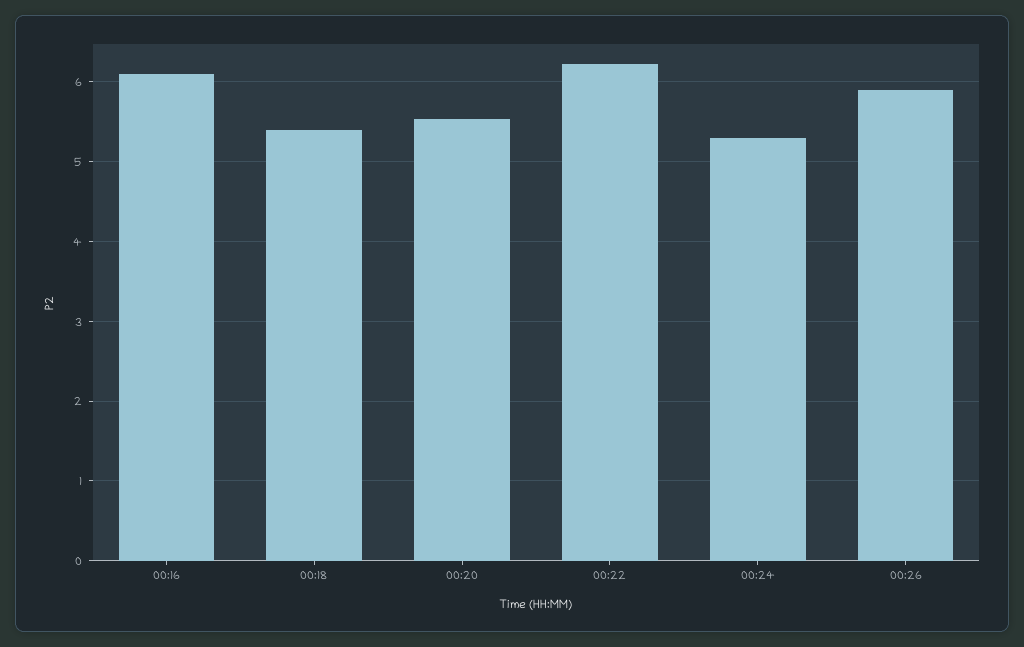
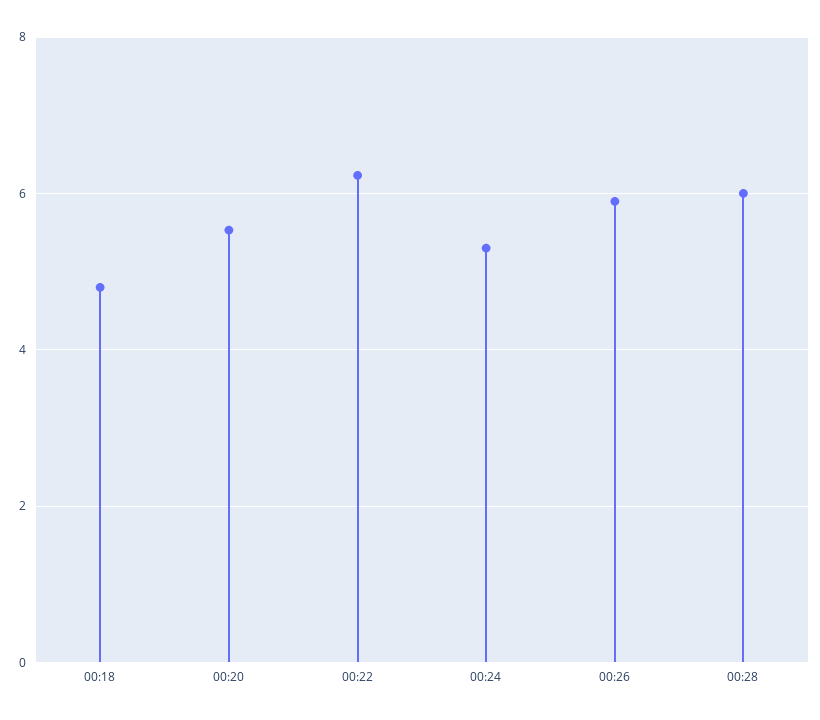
00:16: 6.1 -> none
00:18: 5.4 -> 4.8
00:28: none -> 6

